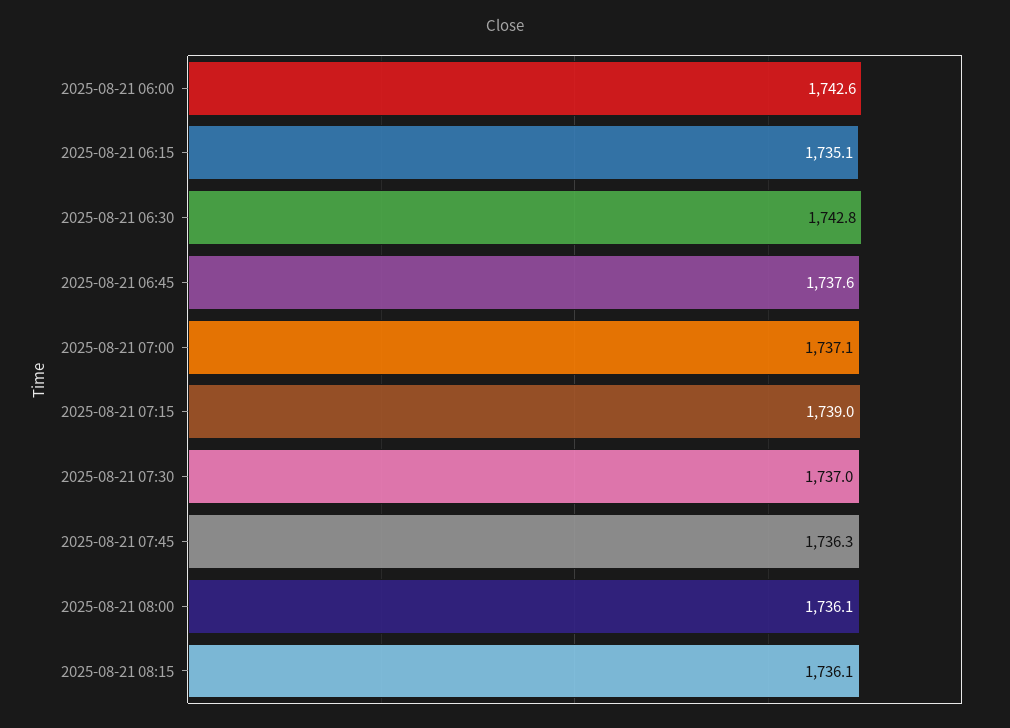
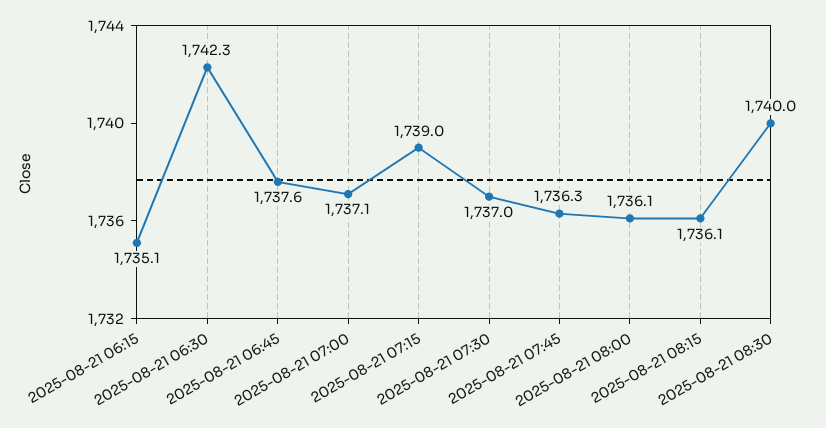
2025-08-21 06:00: 1742.6 -> none
2025-08-21 06:30: 1742.8 -> 1742.3
2025-08-21 08:30: none -> 1740

